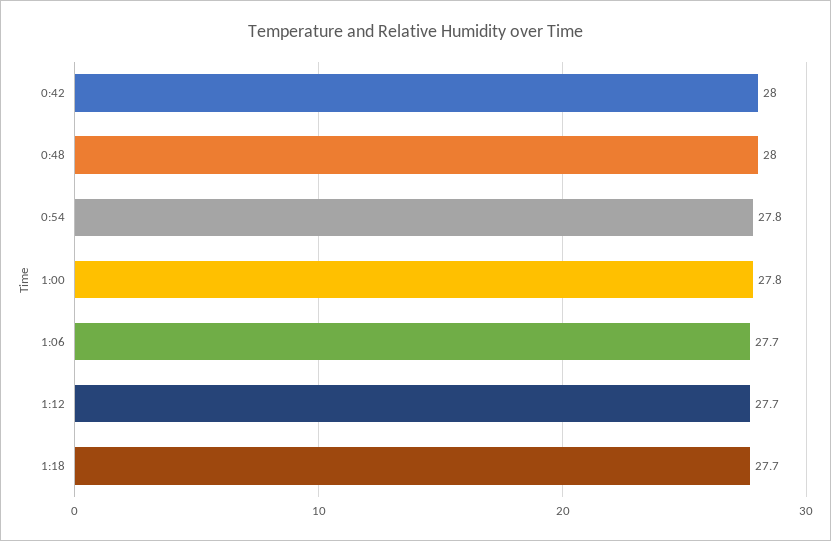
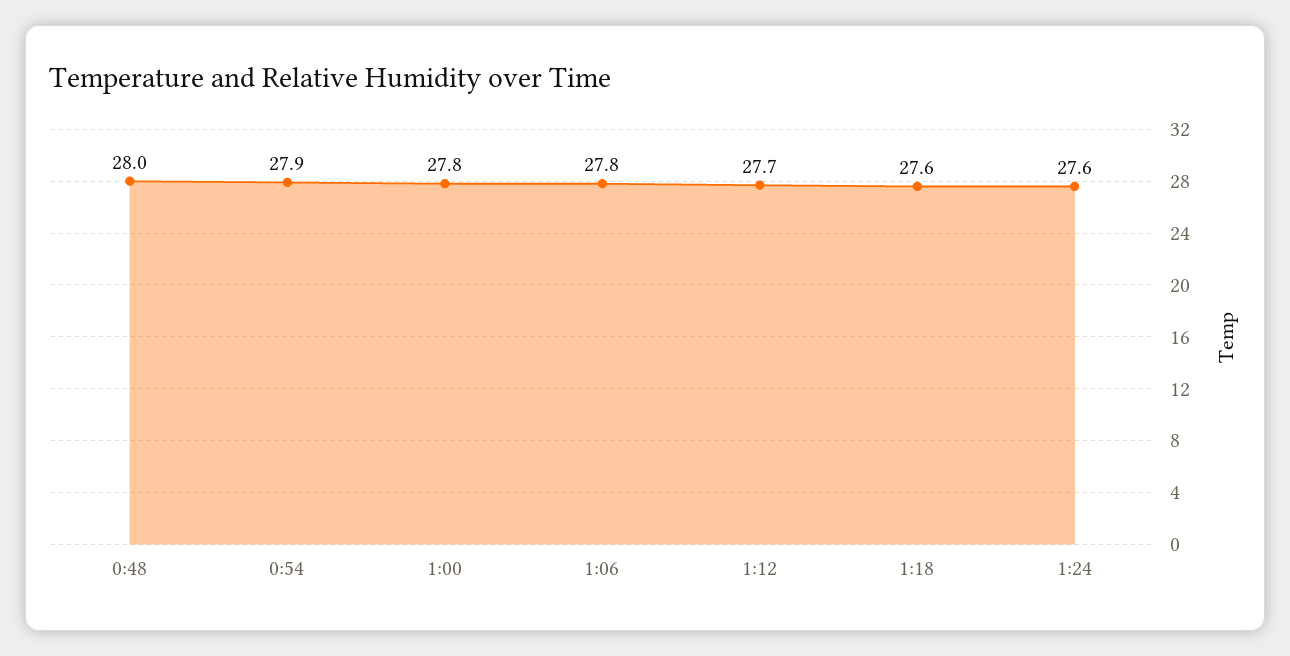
0:42: 28 -> none
0:54: 27.8 -> 27.9
1:06: 27.7 -> 27.8
1:18: 27.7 -> 27.6
1:24: none -> 27.6

